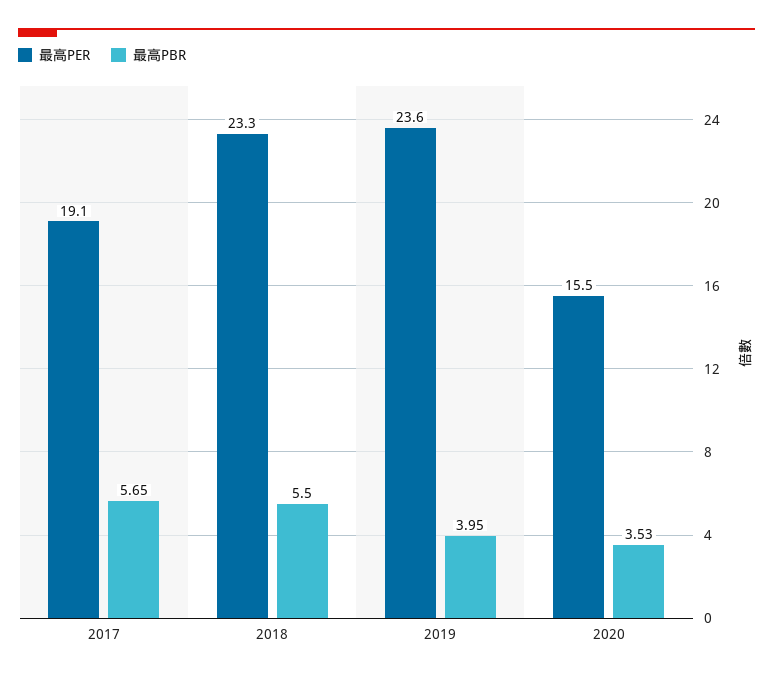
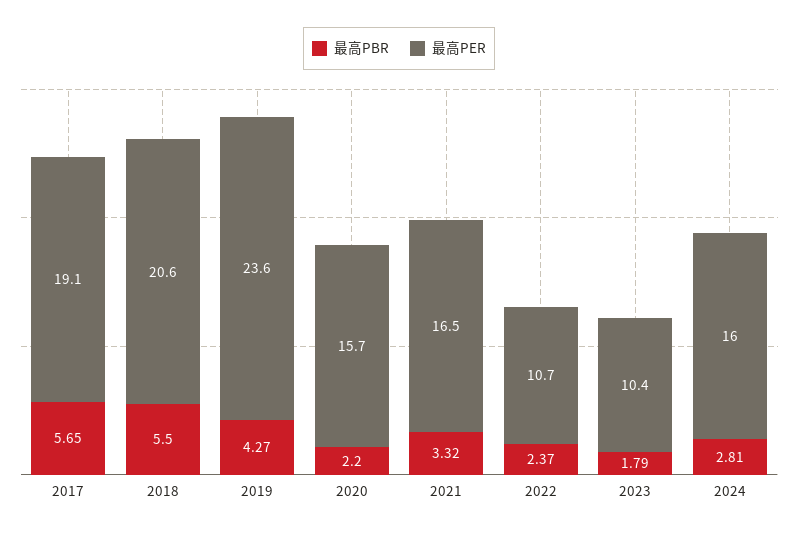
最高PER, 2018: 23.3 -> 20.6
最高PBR, 2019: 3.95 -> 4.27
最高PER, 2020: 15.5 -> 15.7
最高PBR, 2020: 3.53 -> 2.2
最高PBR, 2021: none -> 3.32
最高PER, 2021: none -> 16.5
最高PBR, 2022: none -> 2.37
最高PER, 2022: none -> 10.7
最高PBR, 2023: none -> 1.79
最高PER, 2023: none -> 10.4
最高PBR, 2024: none -> 2.81
最高PER, 2024: none -> 16

